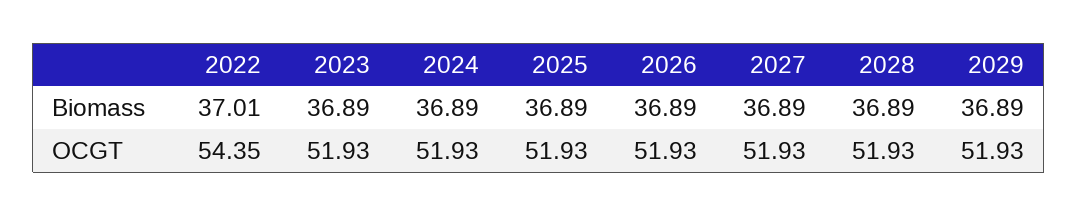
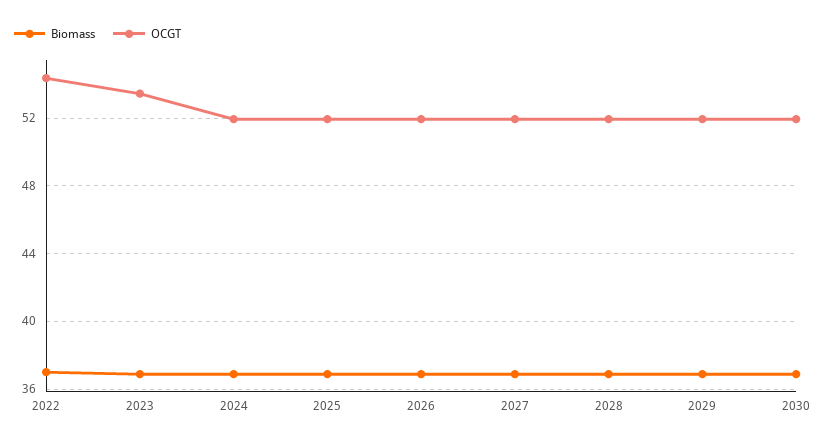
OCGT, 2023: 51.93 -> 53.5
Biomass, 2030: none -> 37
OCGT, 2030: none -> 52

